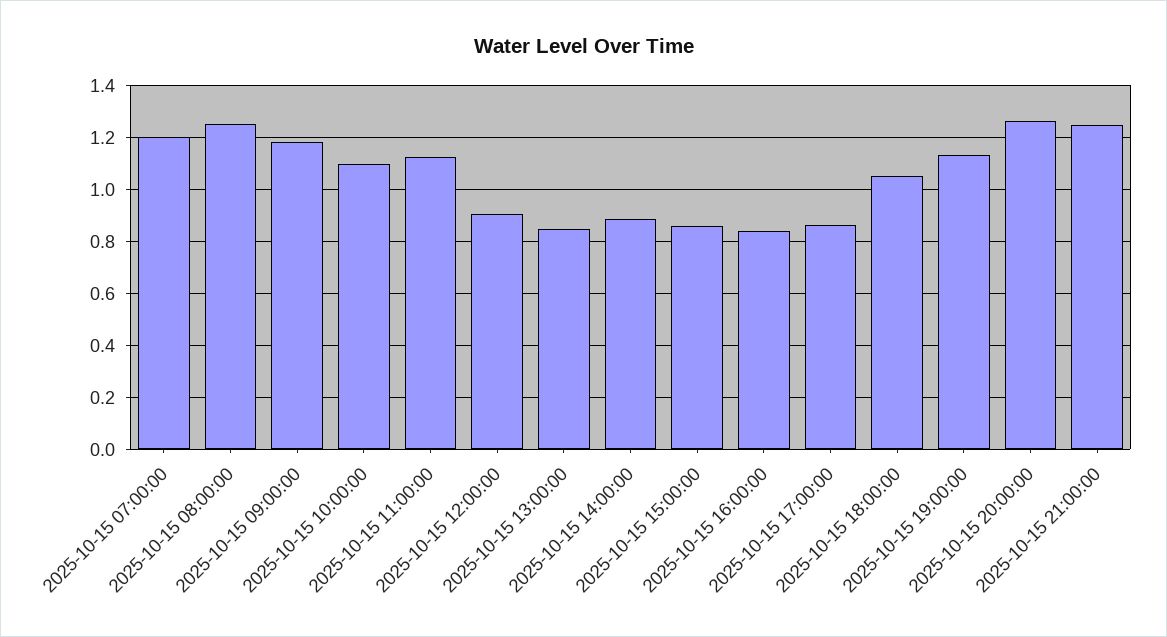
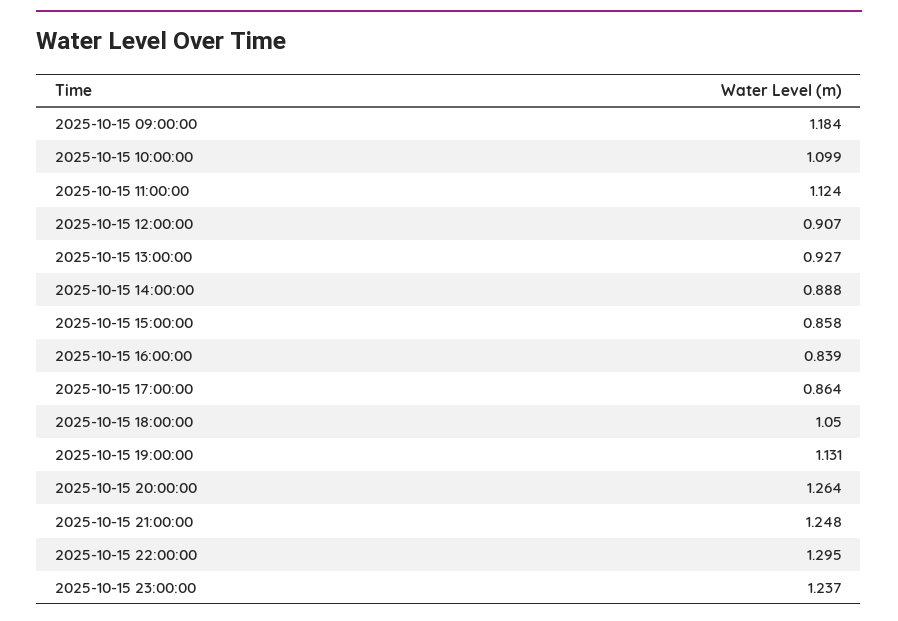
2025-10-15 07:00:00: 1.2 -> none
2025-10-15 08:00:00: 1.25 -> none
2025-10-15 13:00:00: 0.85 -> 0.927
2025-10-15 22:00:00: none -> 1.295
2025-10-15 23:00:00: none -> 1.237

